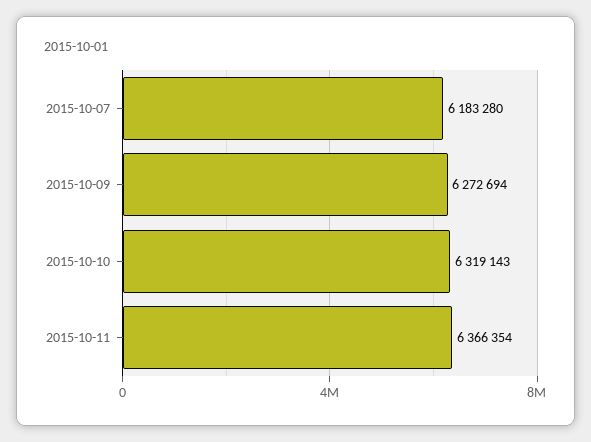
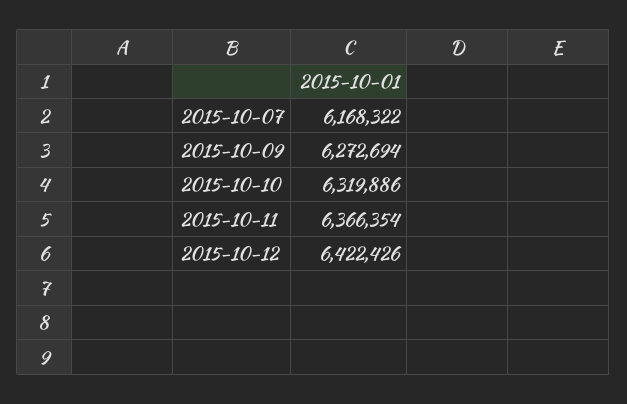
2015-10-07: 6183280 -> 6168322
2015-10-10: 6319143 -> 6319886
2015-10-12: none -> 6422426

